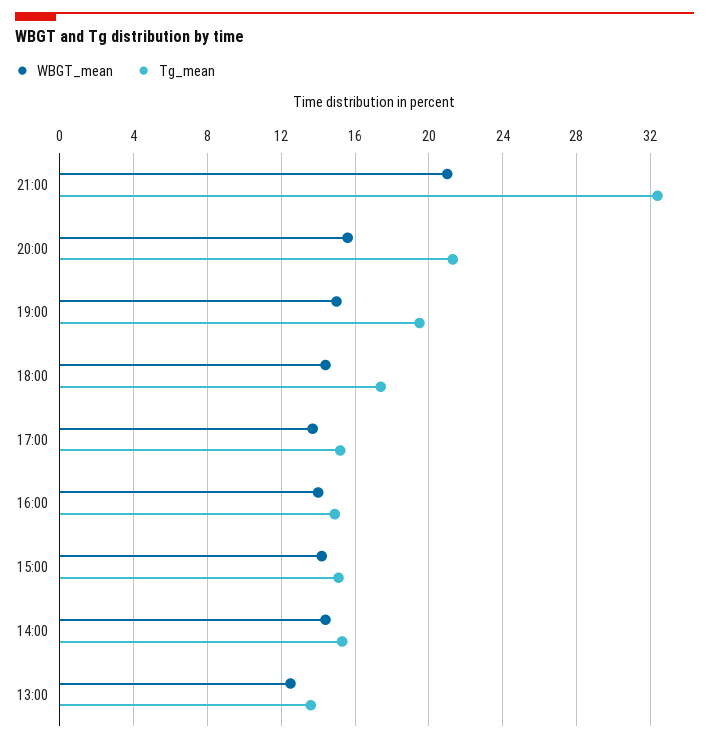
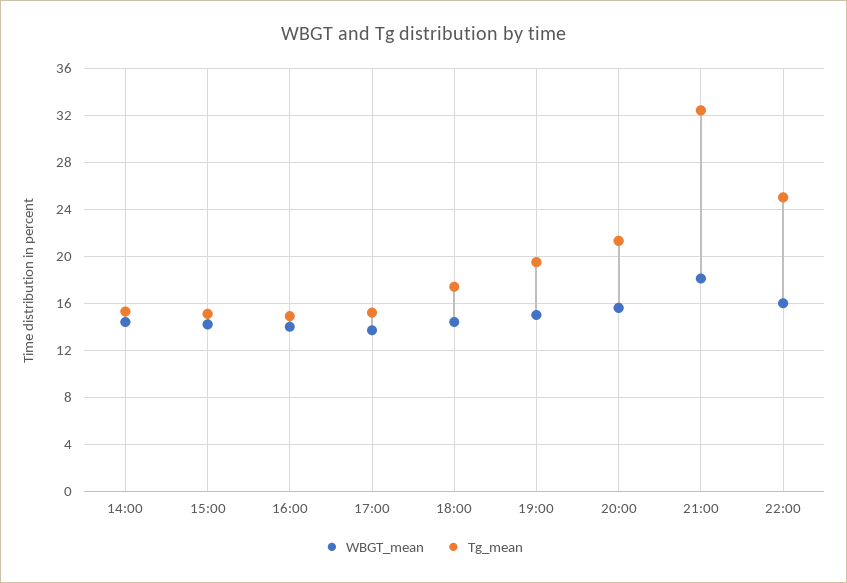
WBGT_mean, 21:00: 21 -> 18
WBGT_mean, 13:00: 12.5 -> none
Tg_mean, 13:00: 13.5 -> none
WBGT_mean, 22:00: none -> 16
Tg_mean, 22:00: none -> 25

